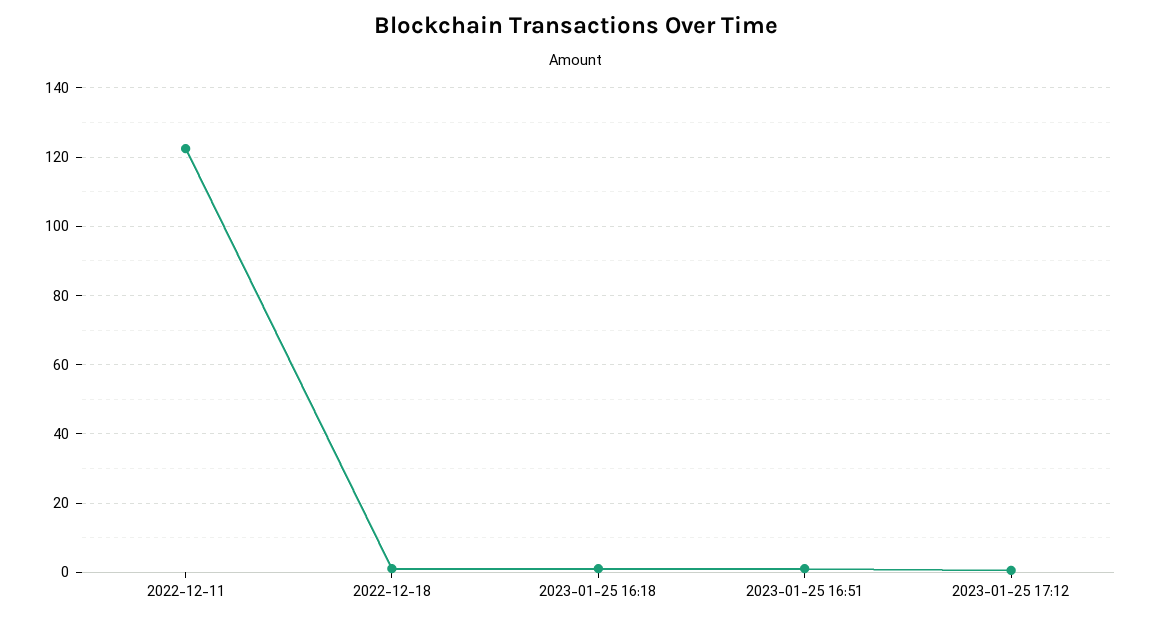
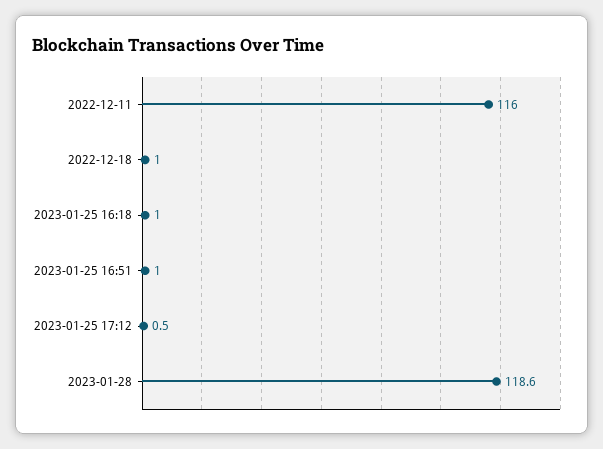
2022-12-11: 122 -> 116
2023-01-28: none -> 118.6

